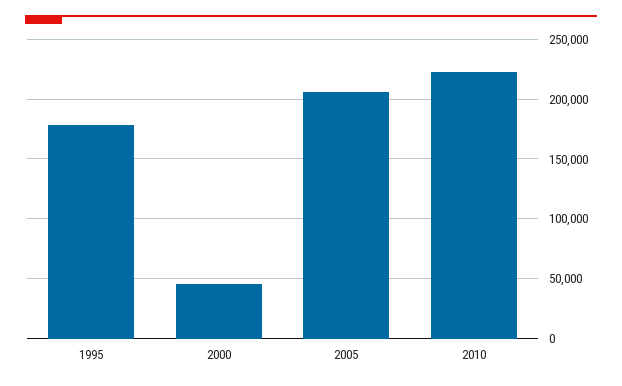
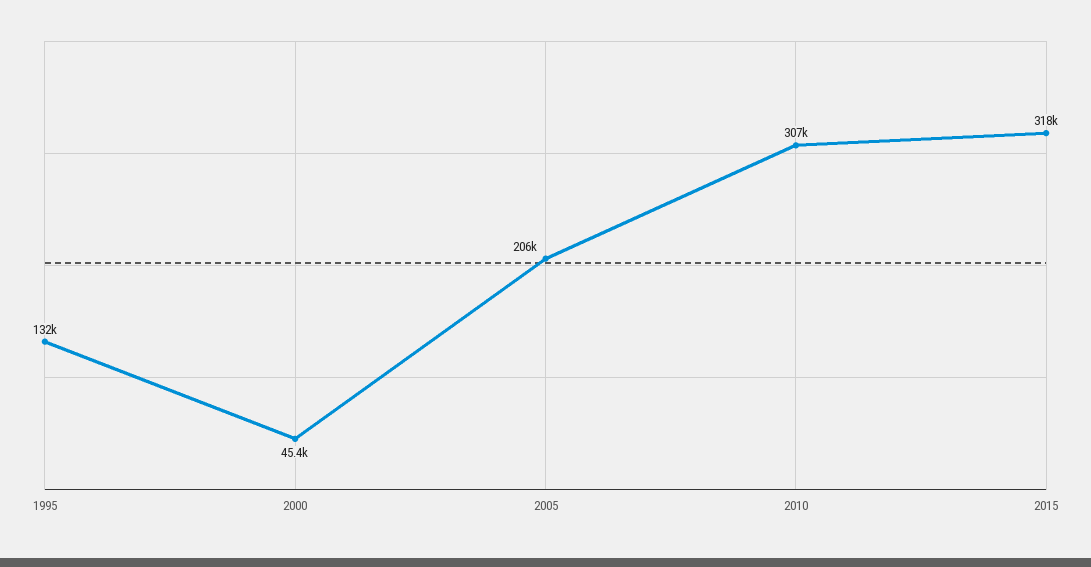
1995: 180000 -> 132000
2010: 220000 -> 307000
2015: none -> 318000

